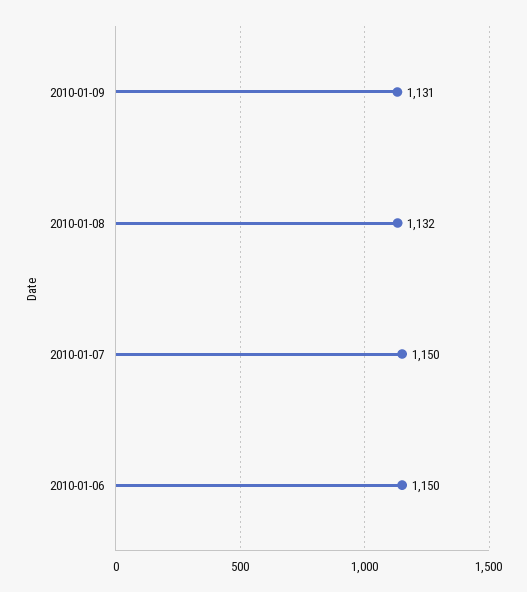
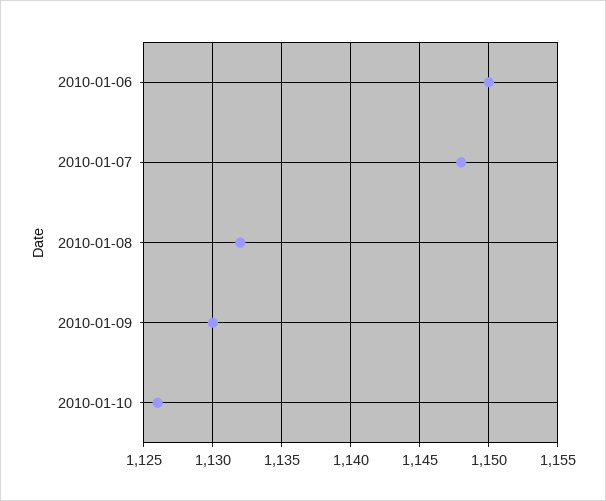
2010-01-09: 1131 -> 1130
2010-01-07: 1150 -> 1148
2010-01-10: none -> 1126

